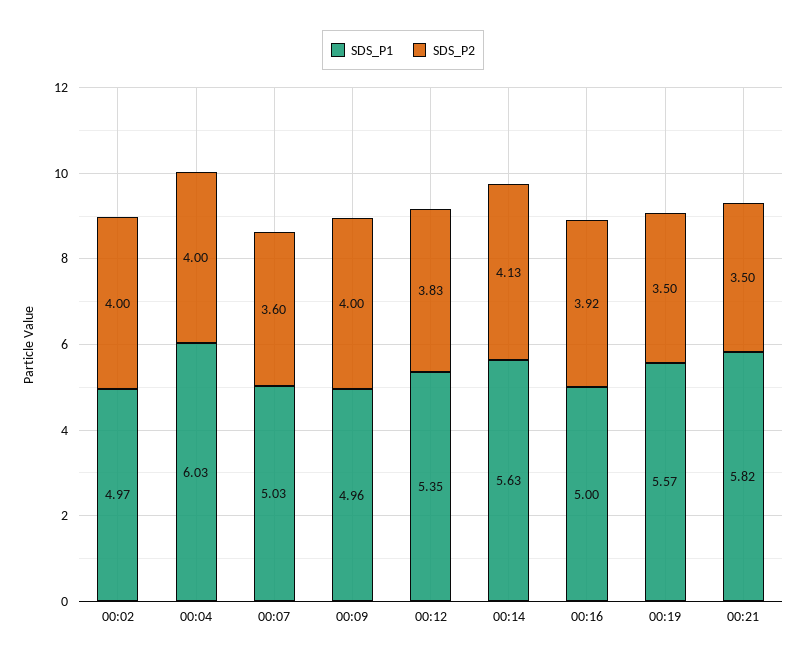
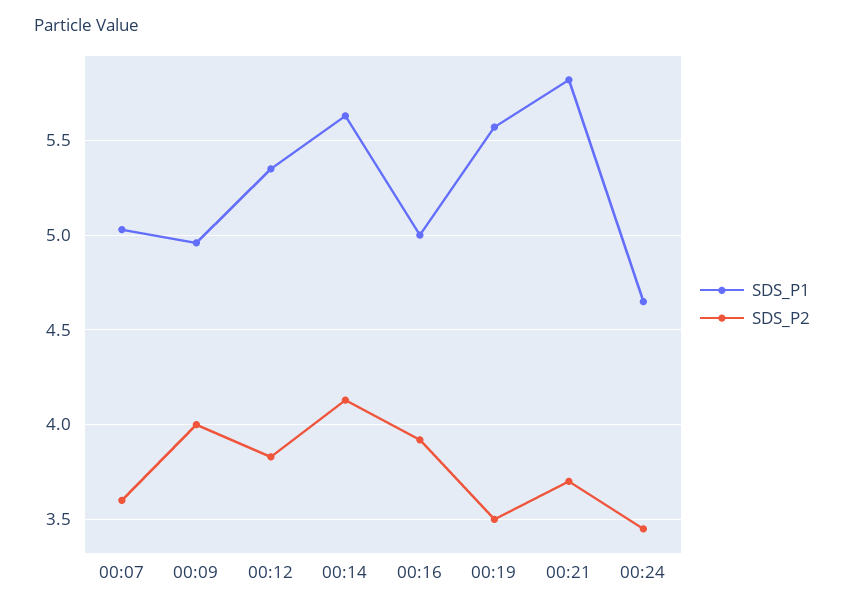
SDS_P1, 00:02: 4.97 -> none
SDS_P2, 00:02: 4 -> none
SDS_P1, 00:04: 6.03 -> none
SDS_P2, 00:04: 4 -> none
SDS_P2, 00:21: 3.5 -> 3.7
SDS_P1, 00:24: none -> 4.65
SDS_P2, 00:24: none -> 3.45

